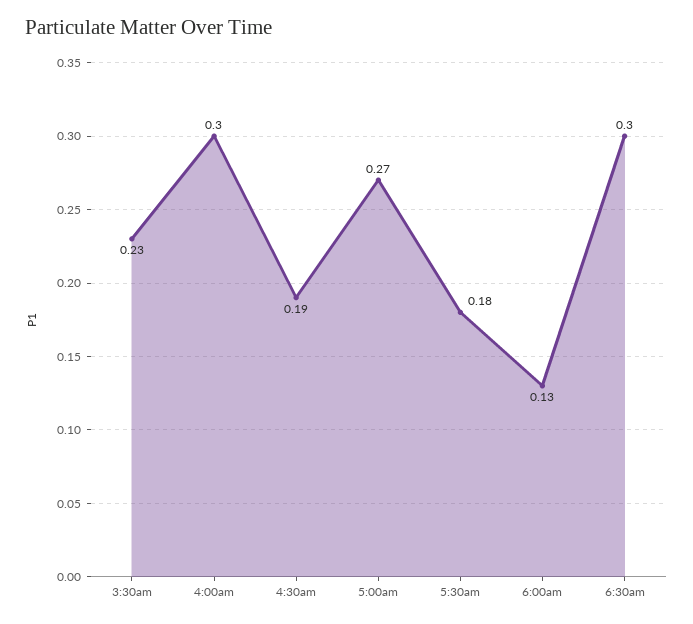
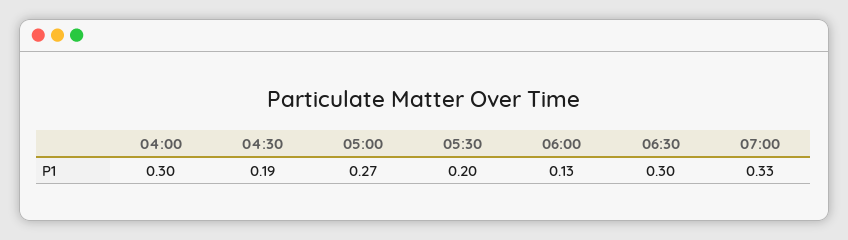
3:30am: 0.23 -> none
5:30am: 0.18 -> 0.2
07:00: none -> 0.33

